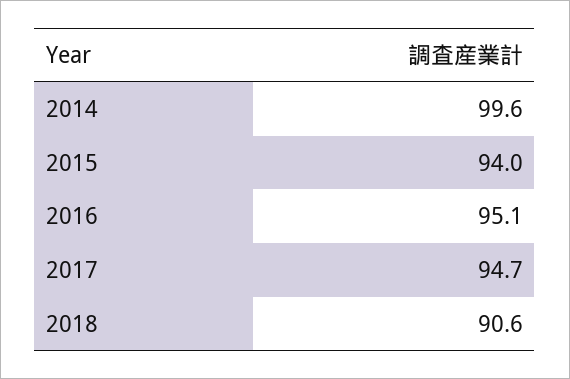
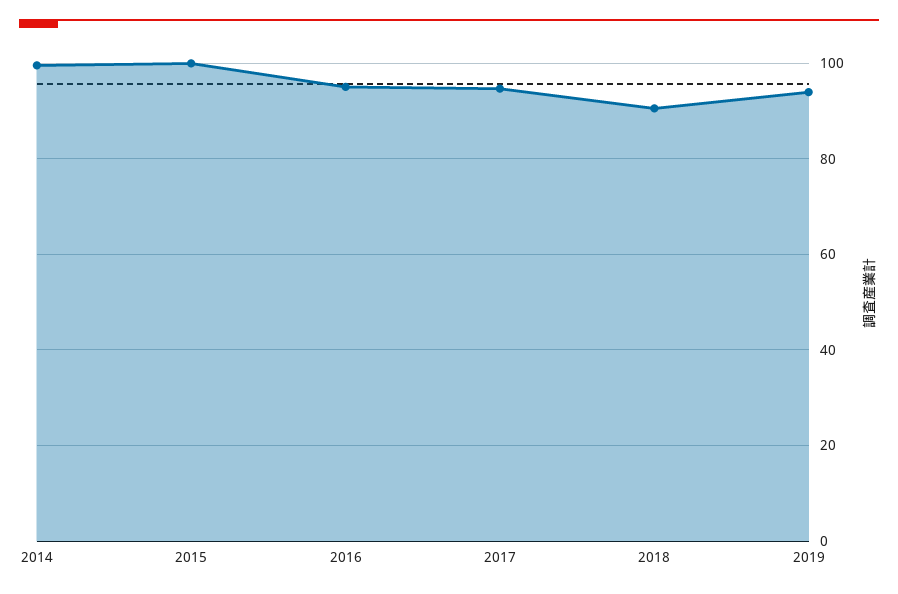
2015: 94 -> 100
2019: none -> 94

